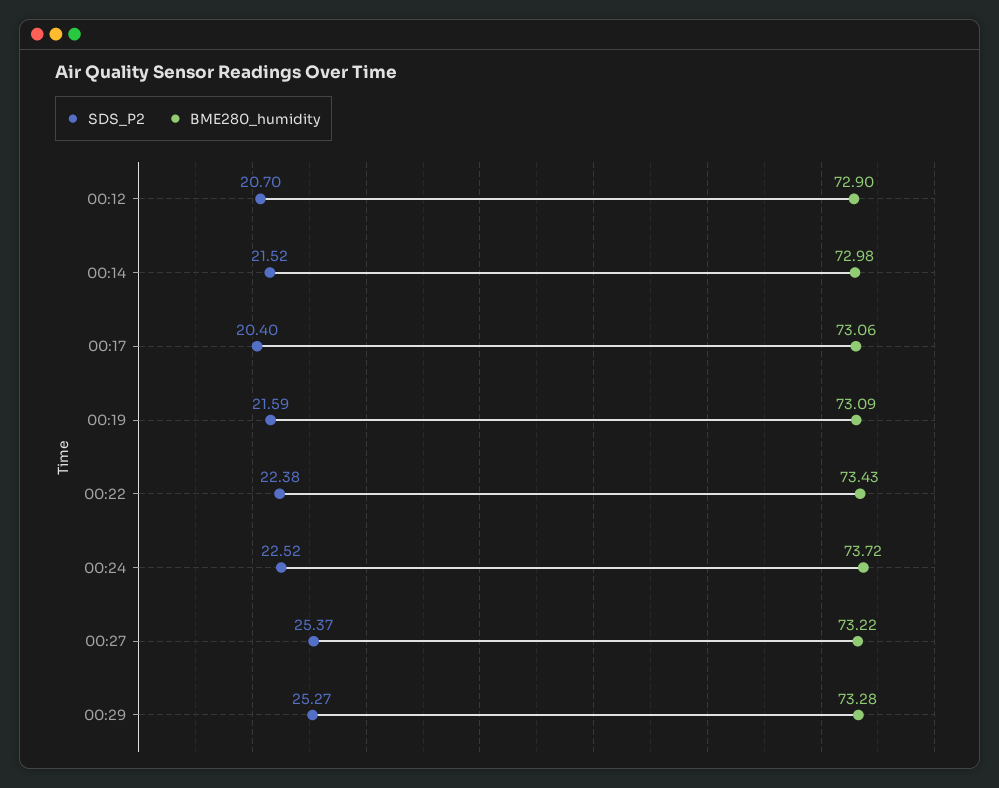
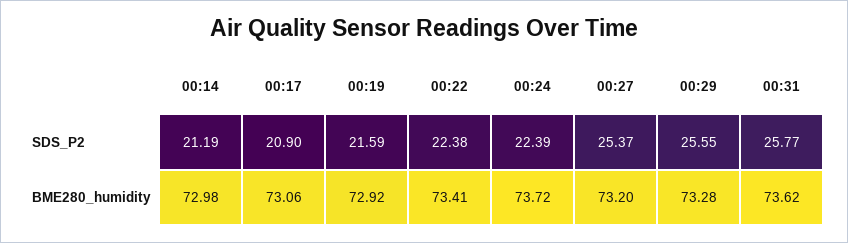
SDS_P2, 00:12: 20.7 -> none
BME280_humidity, 00:12: 72.9 -> none
SDS_P2, 00:14: 21.52 -> 21.19
SDS_P2, 00:17: 20.4 -> 20.9
BME280_humidity, 00:19: 73.09 -> 72.92
BME280_humidity, 00:22: 73.43 -> 73.41
SDS_P2, 00:24: 22.52 -> 22.39
BME280_humidity, 00:27: 73.22 -> 73.2
SDS_P2, 00:29: 25.27 -> 25.55
SDS_P2, 00:31: none -> 25.77
BME280_humidity, 00:31: none -> 73.62

